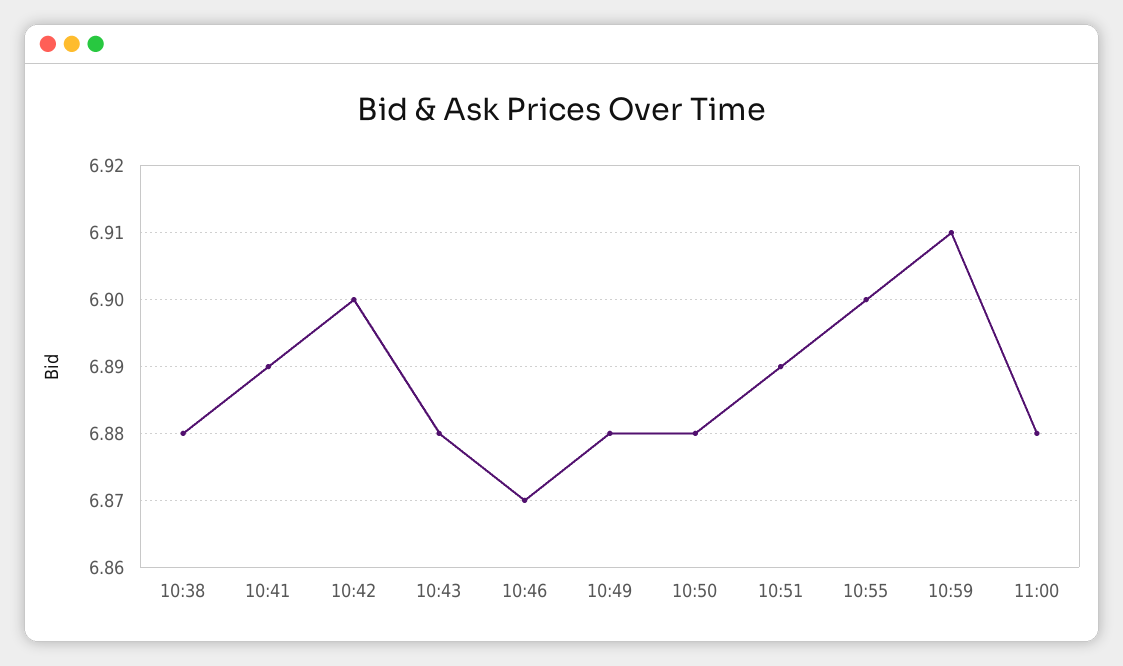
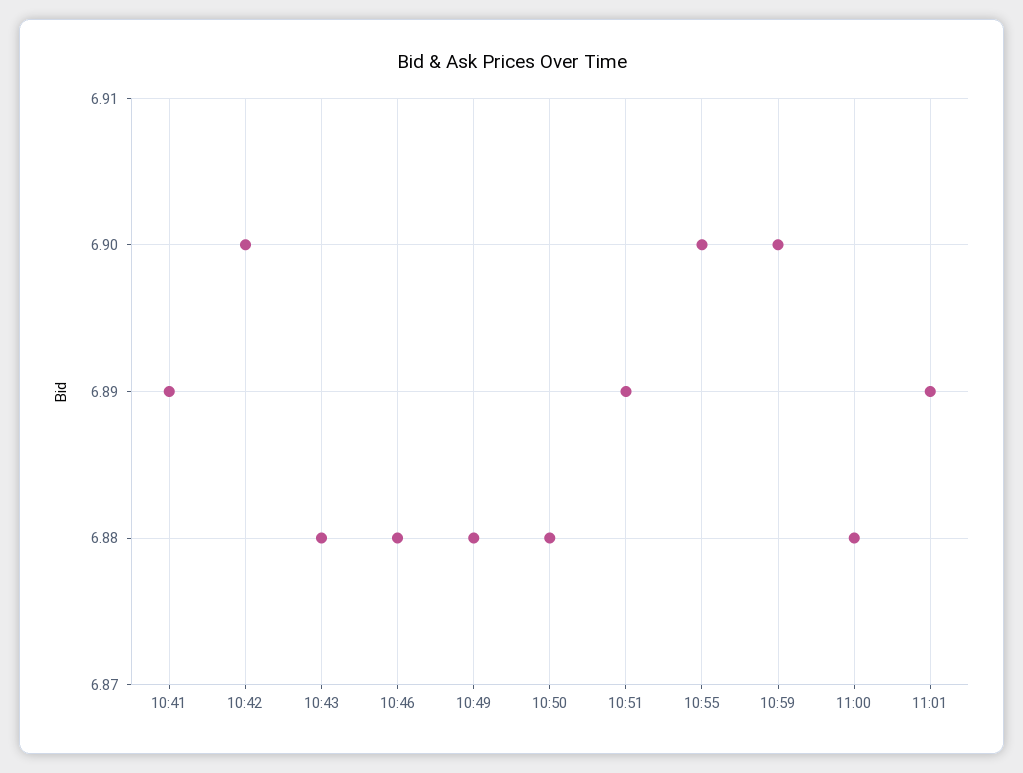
10:38: 6.88 -> none
10:46: 6.87 -> 6.88
10:59: 6.91 -> 6.9
11:01: none -> 6.89

